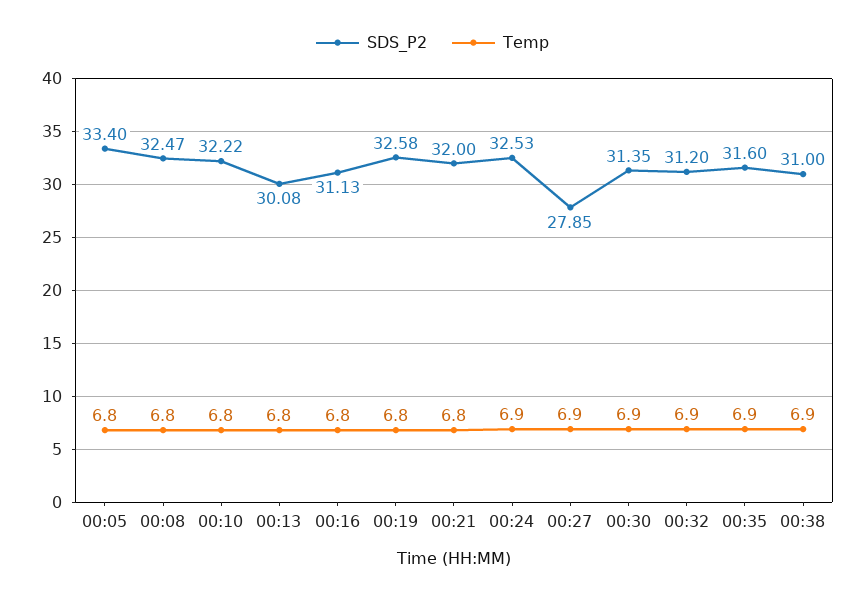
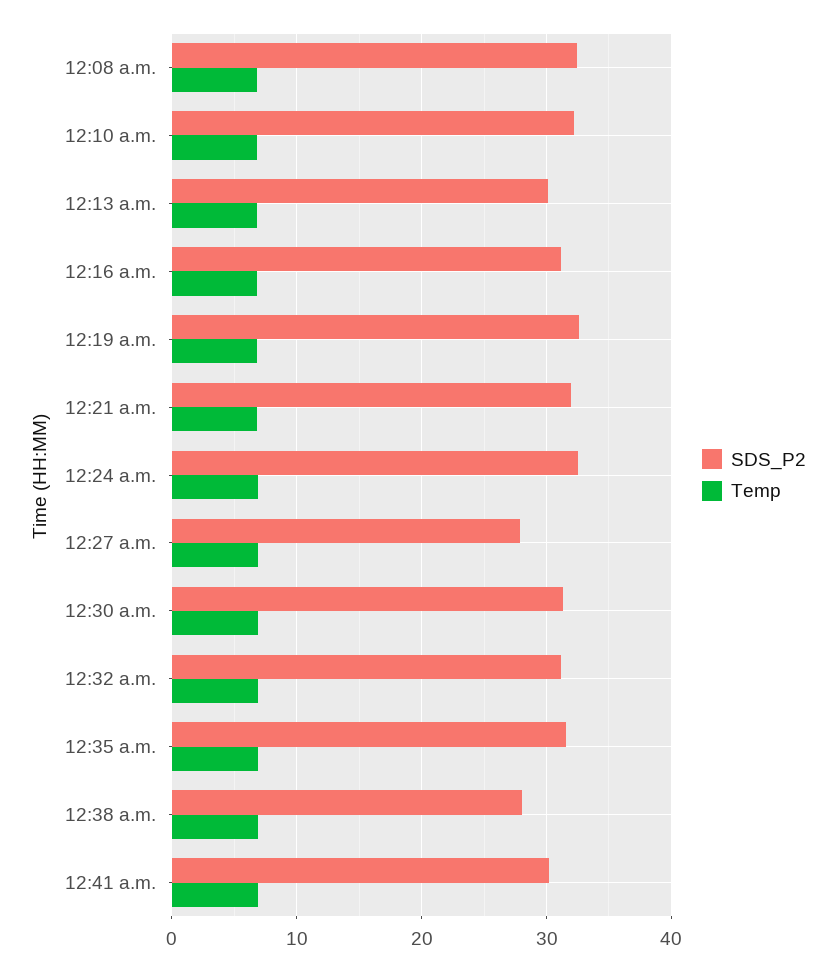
SDS_P2, 00:05: 33.4 -> none
Temp, 00:05: 6.8 -> none
SDS_P2, 00:38: 31 -> 28
SDS_P2, 12:41 a.m.: none -> 30
Temp, 12:41 a.m.: none -> 7

